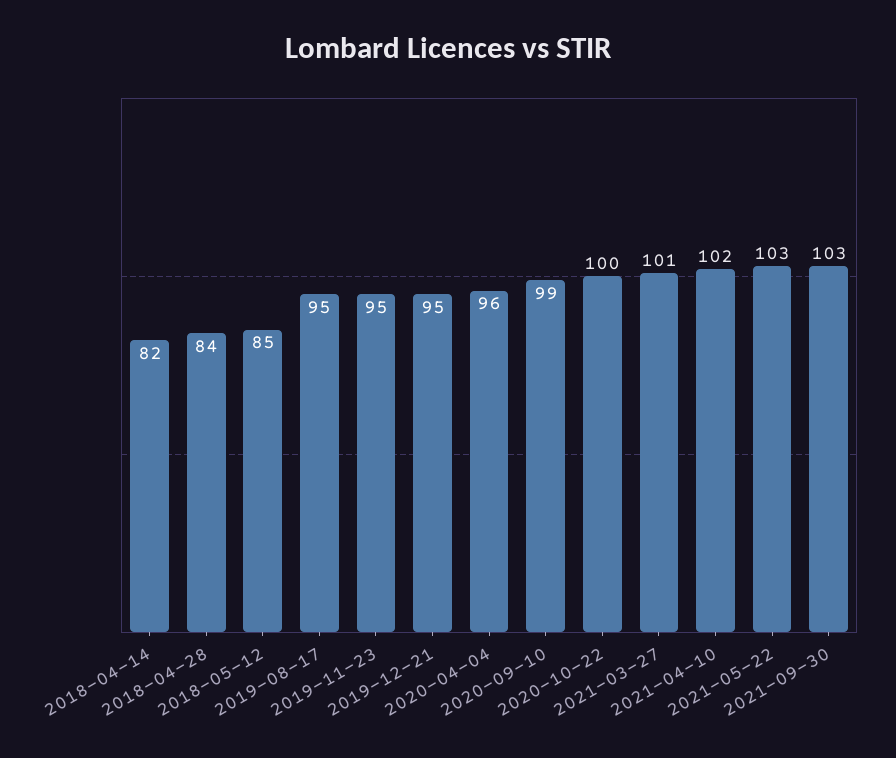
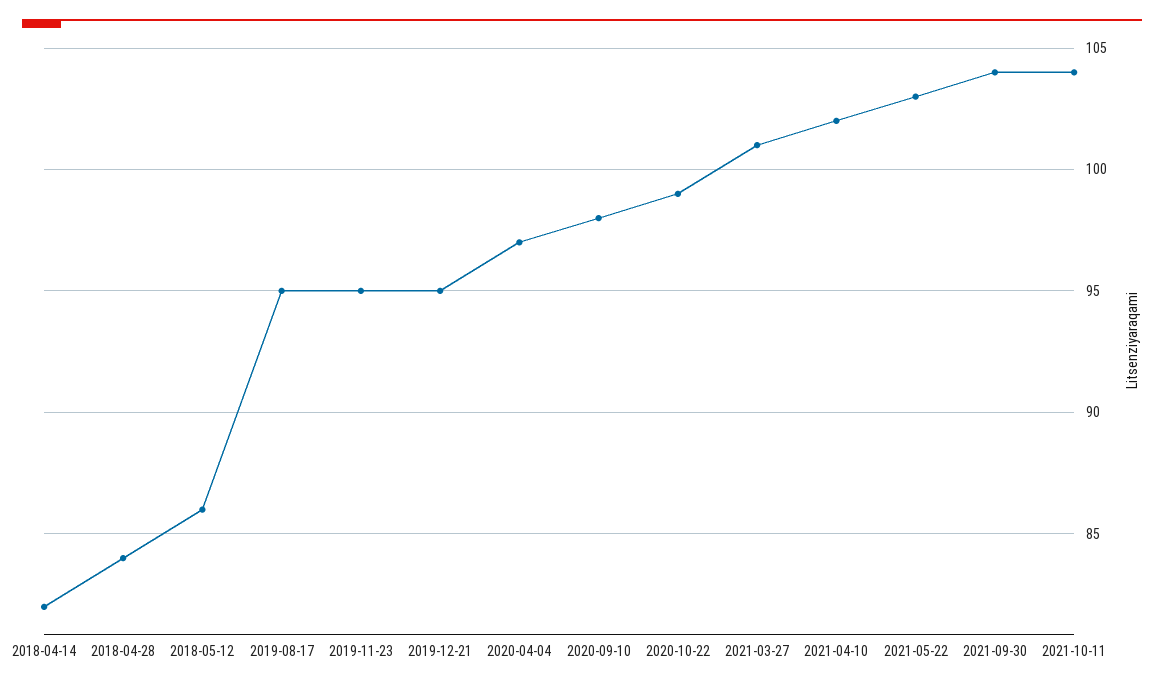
2018-05-12: 85 -> 86
2020-04-04: 96 -> 97
2020-09-10: 99 -> 98
2020-10-22: 100 -> 99
2021-09-30: 103 -> 104
2021-10-11: none -> 104

